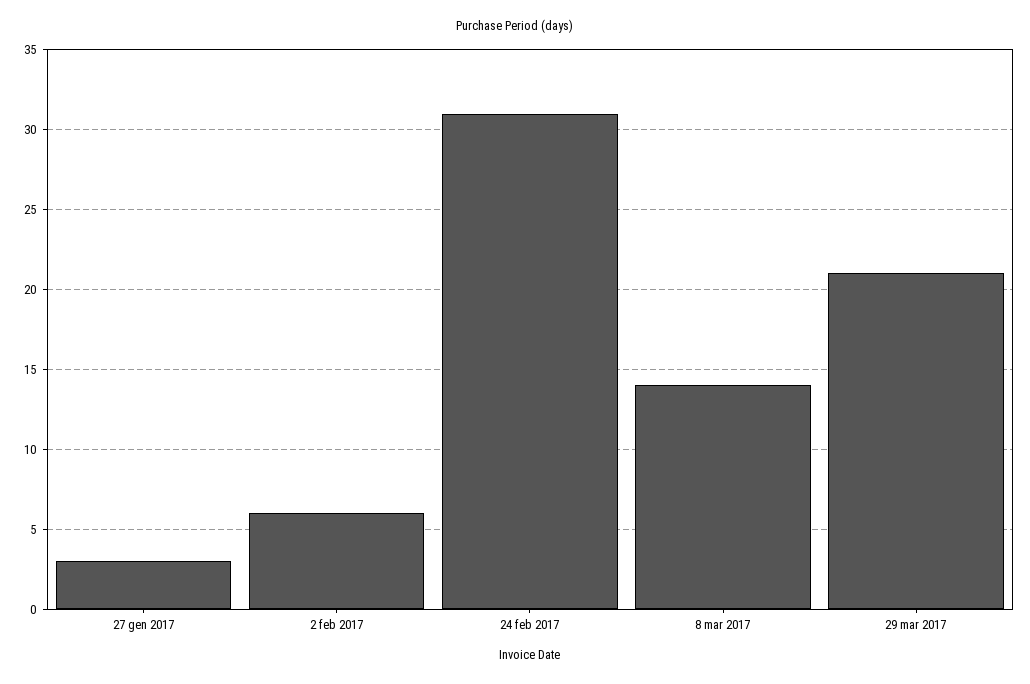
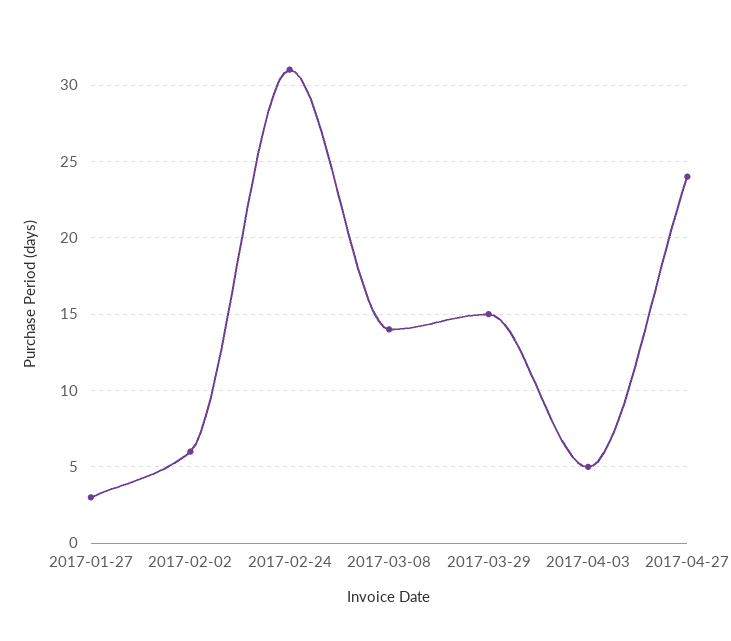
29 mar 2017: 21 -> 15
2017-04-03: none -> 5
2017-04-27: none -> 24

